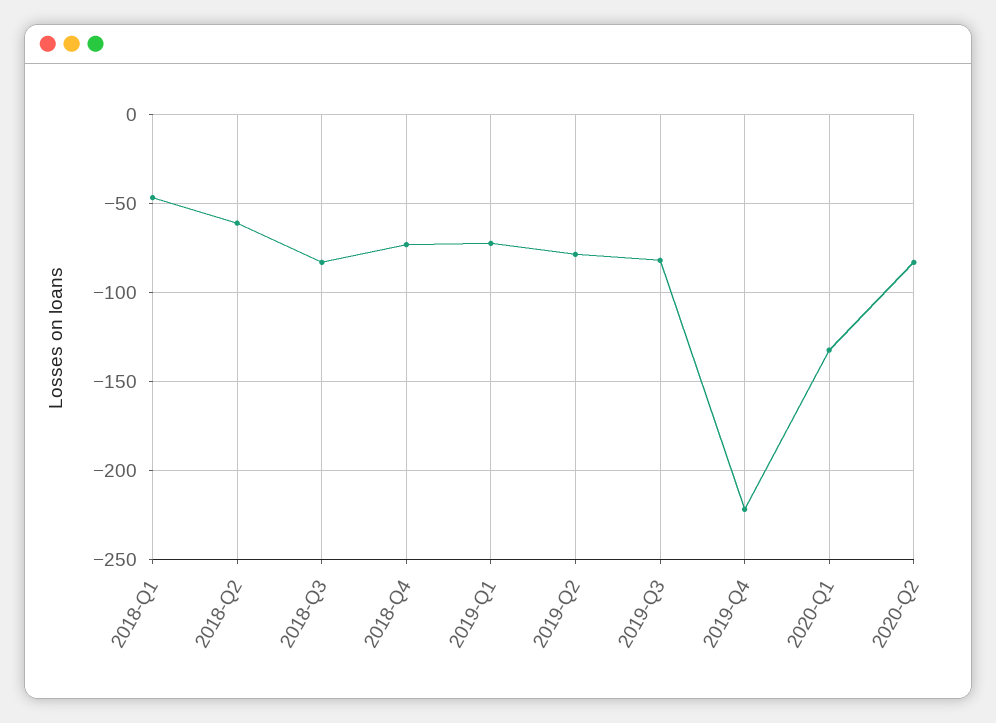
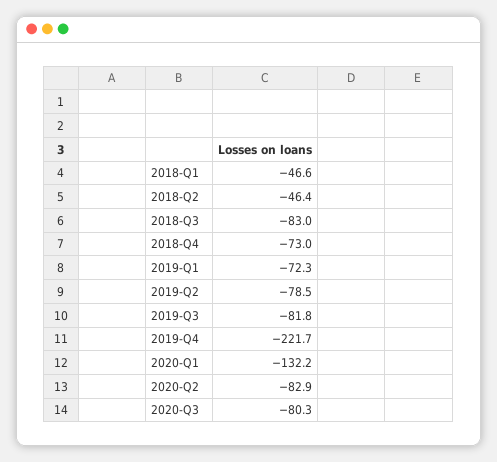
2018-Q2: -60 -> -46.4
2020-Q3: none -> -80.3

